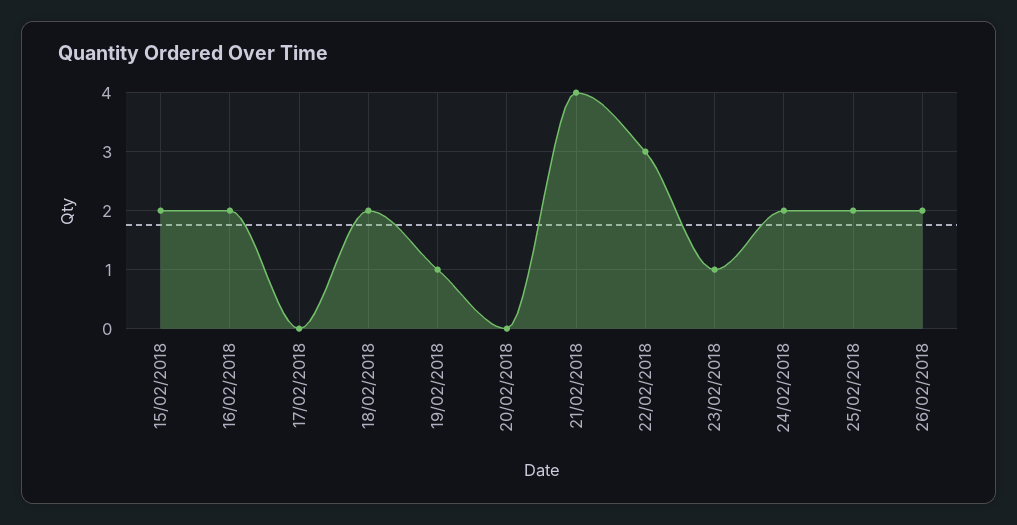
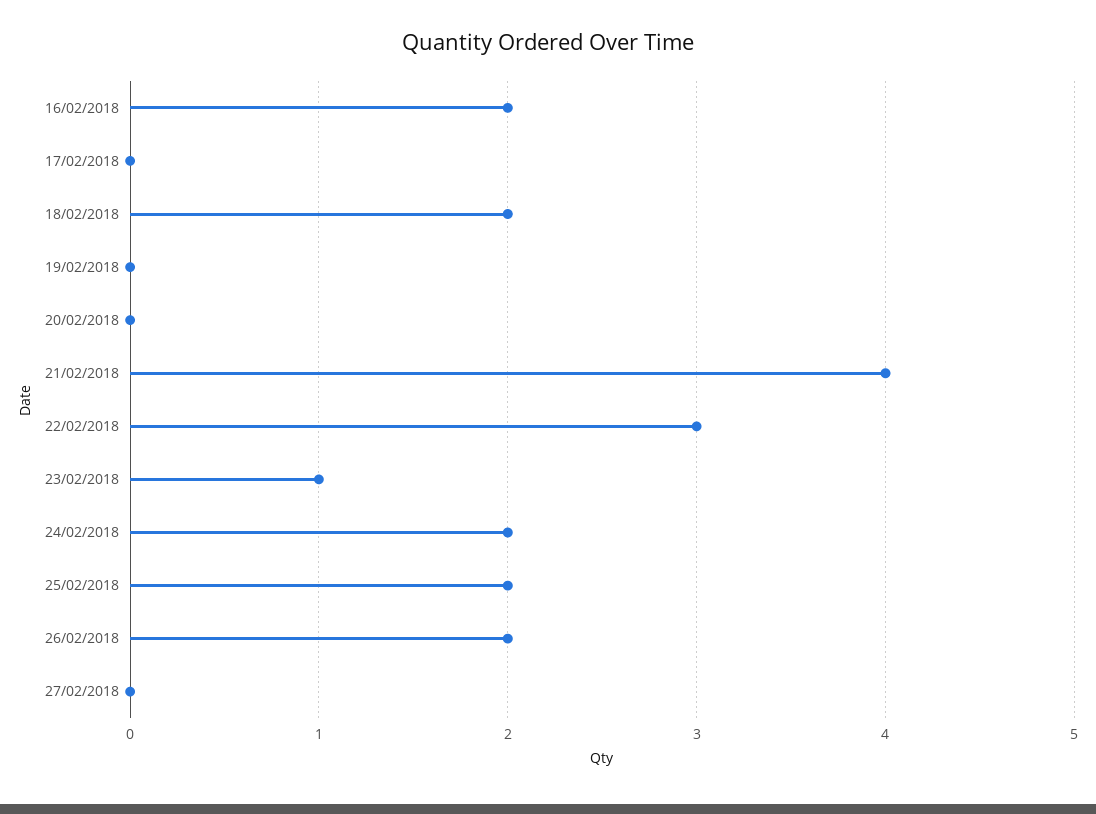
15/02/2018: 2 -> none
19/02/2018: 1 -> 0
27/02/2018: none -> 0

